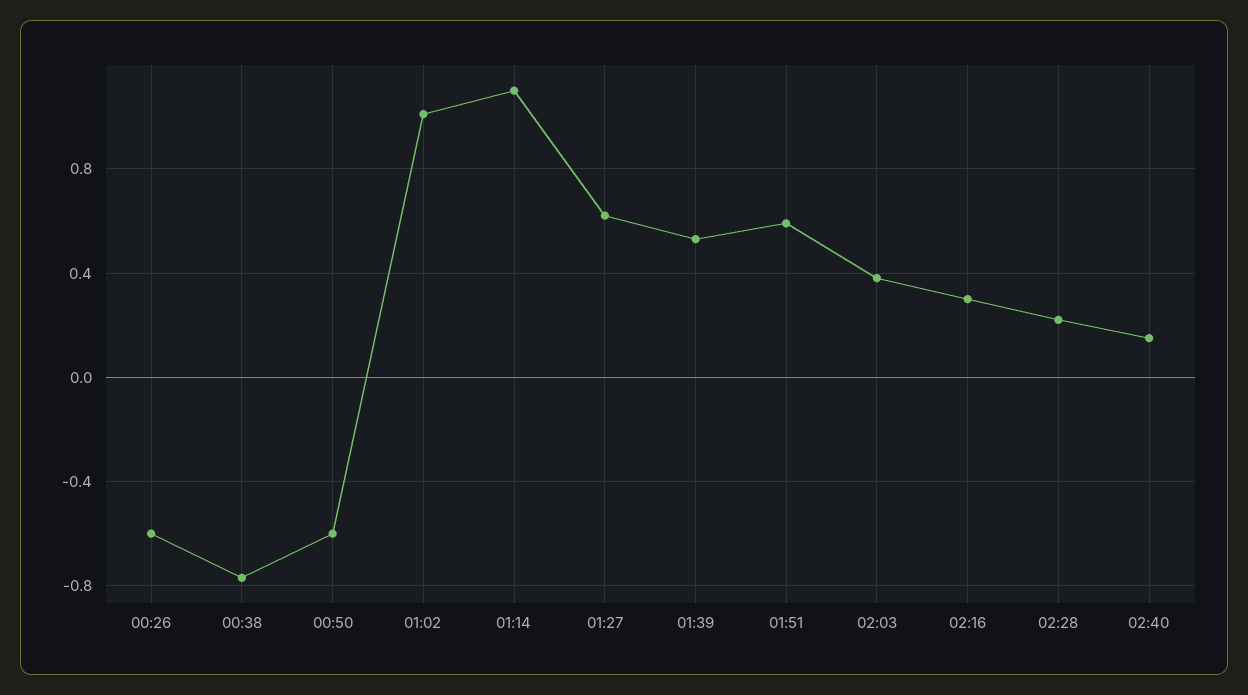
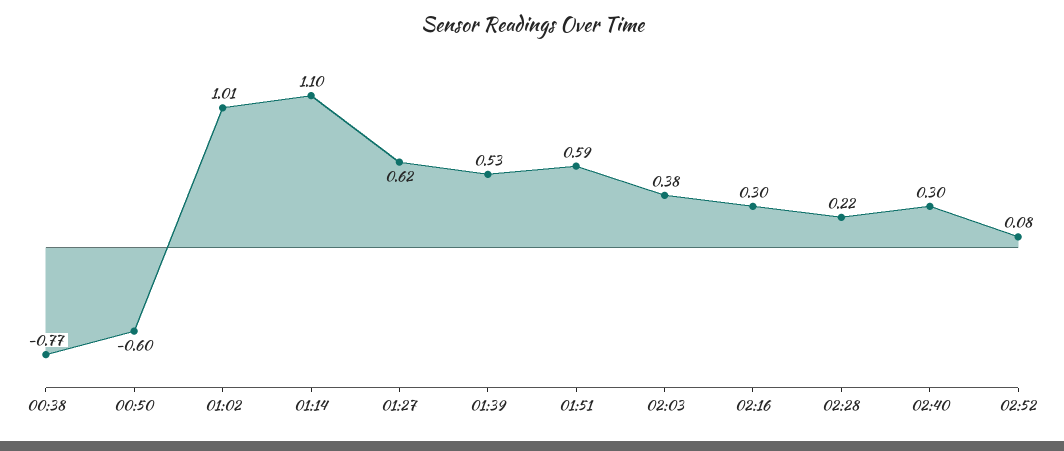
00:26: -0.6 -> none
02:40: 0.15 -> 0.3
02:52: none -> 0.08

